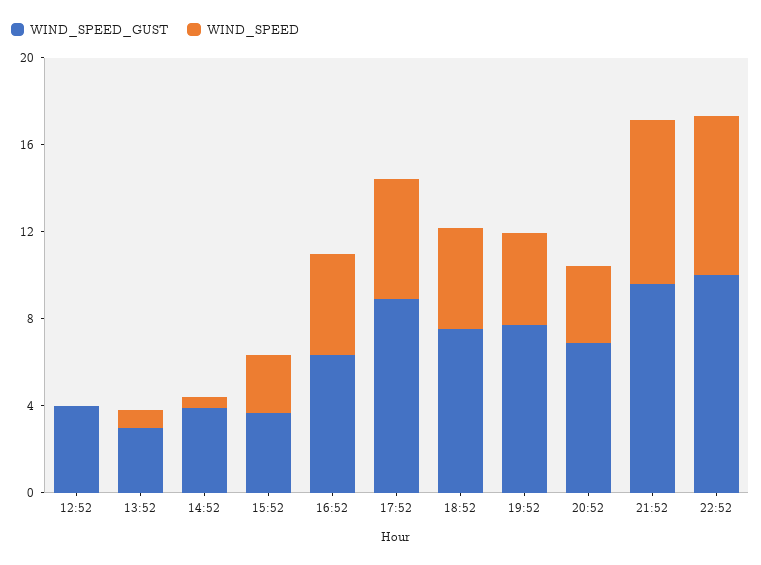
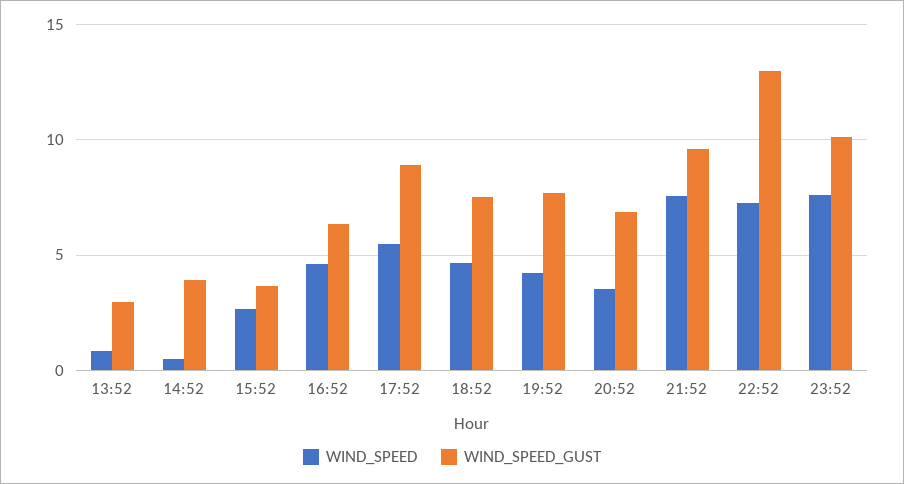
WIND_SPEED_GUST, 12:52: 4 -> none
WIND_SPEED, 12:52: 0 -> none
WIND_SPEED_GUST, 22:52: 10 -> 13
WIND_SPEED, 23:52: none -> 7.5
WIND_SPEED_GUST, 23:52: none -> 10

